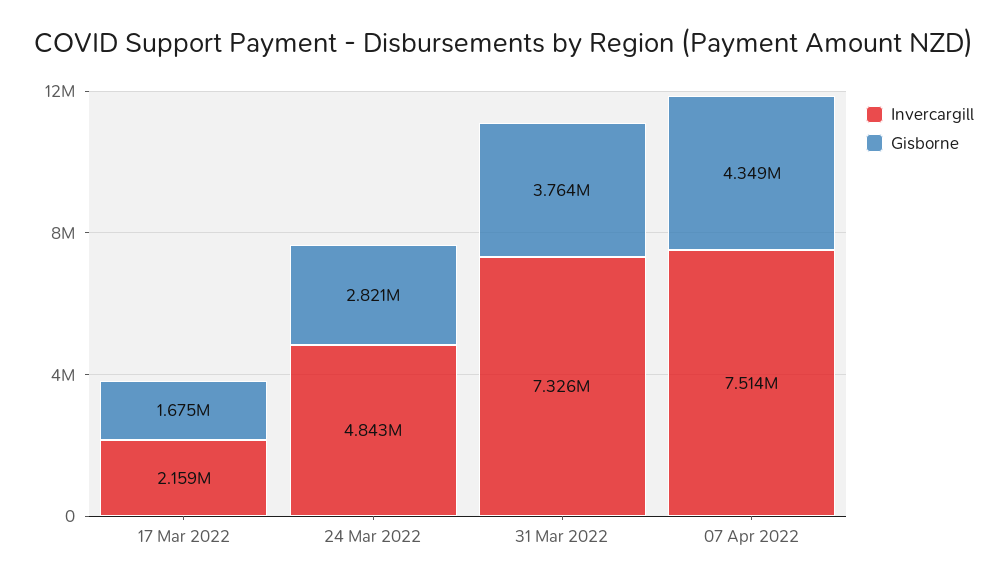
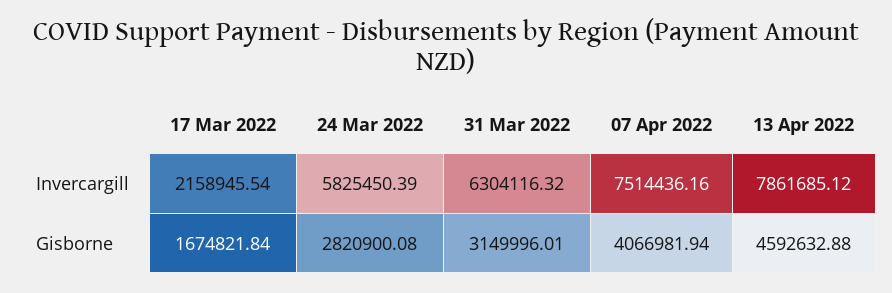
Invercargill, 24 Mar 2022: 4843000 -> 5825450.39
Invercargill, 31 Mar 2022: 7326000 -> 6304116.32
Gisborne, 31 Mar 2022: 3764000 -> 3149996.01
Gisborne, 07 Apr 2022: 4349000 -> 4066981.94
Invercargill, 13 Apr 2022: none -> 7861685.12
Gisborne, 13 Apr 2022: none -> 4592632.88

